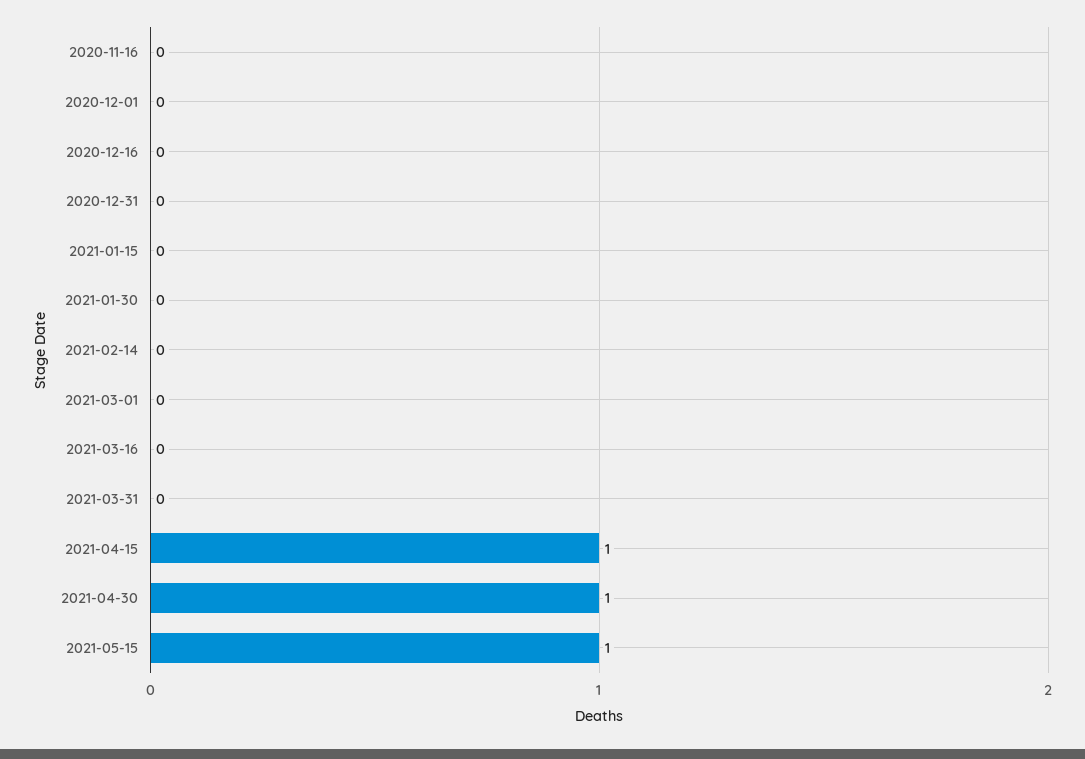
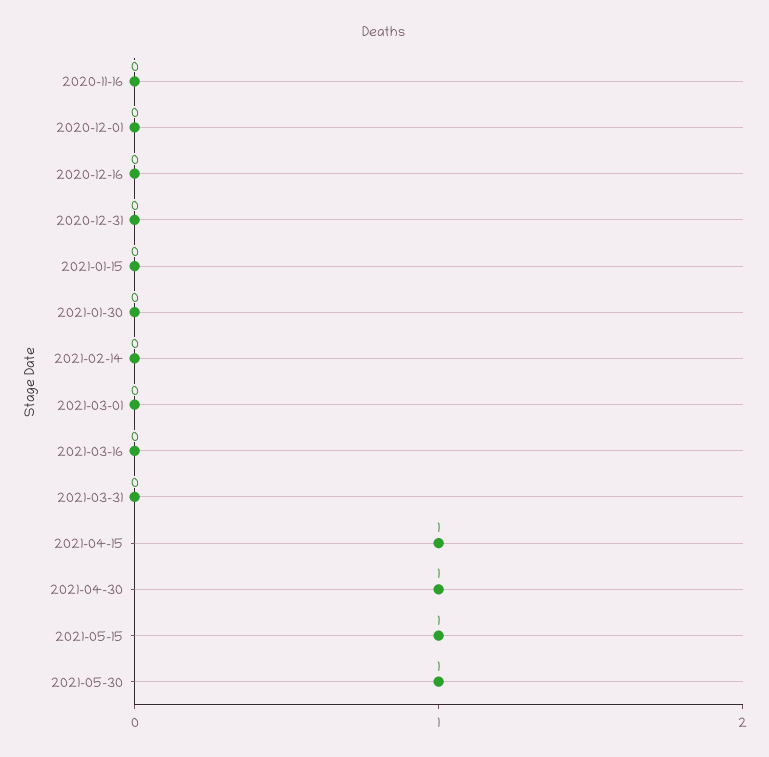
2021-05-30: none -> 1

